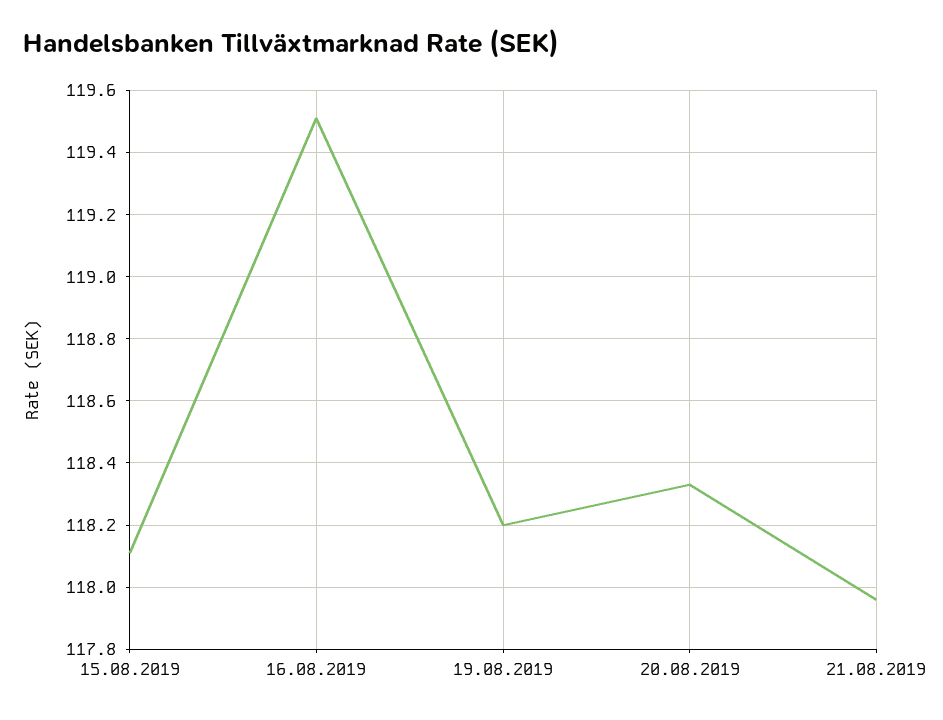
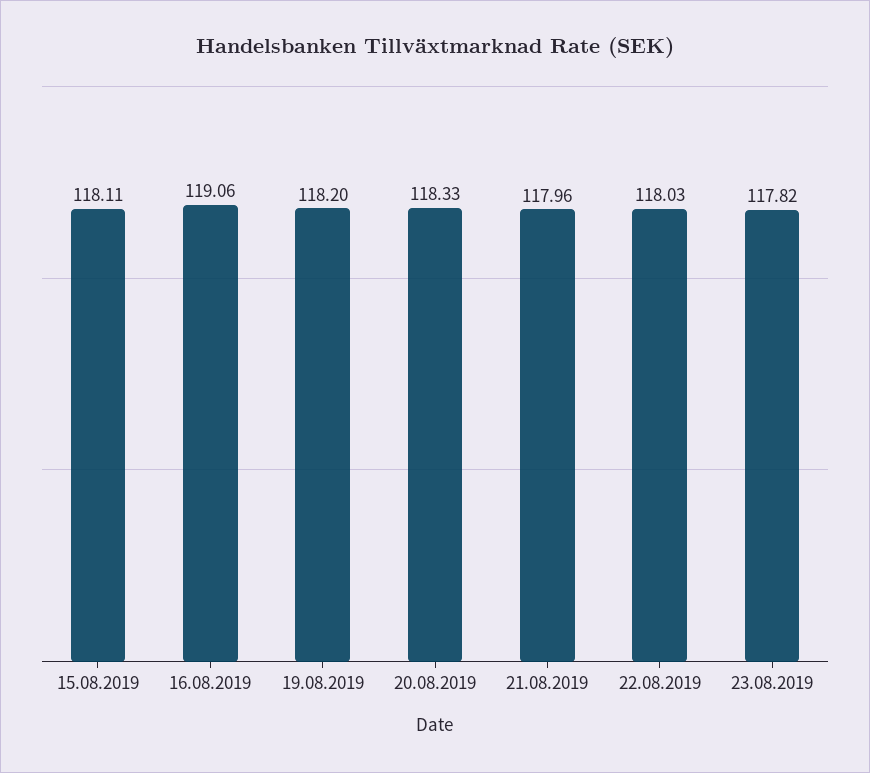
16.08.2019: 119.5 -> 119.06
22.08.2019: none -> 118.03
23.08.2019: none -> 117.82

